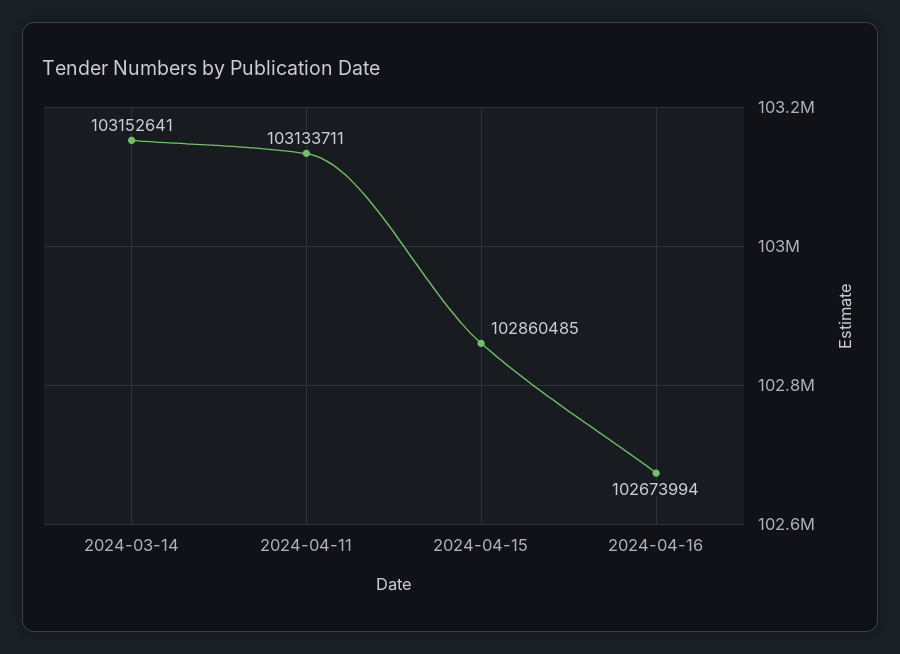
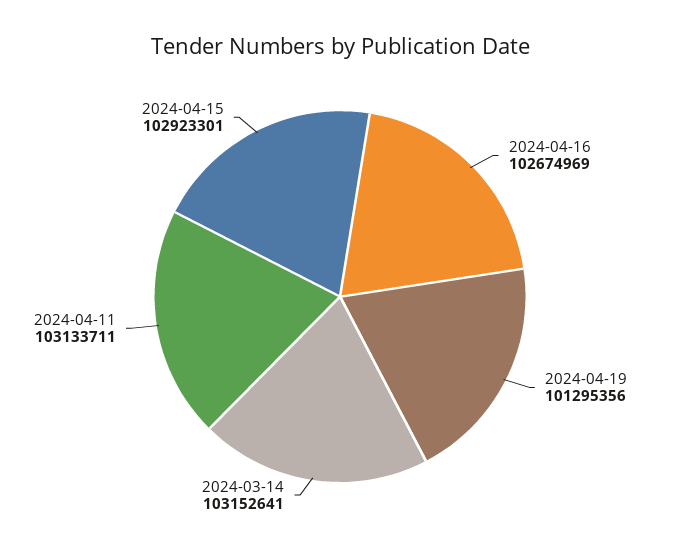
2024-04-15: 102860485 -> 102923301
2024-04-16: 102673994 -> 102674969
2024-04-19: none -> 101295356

